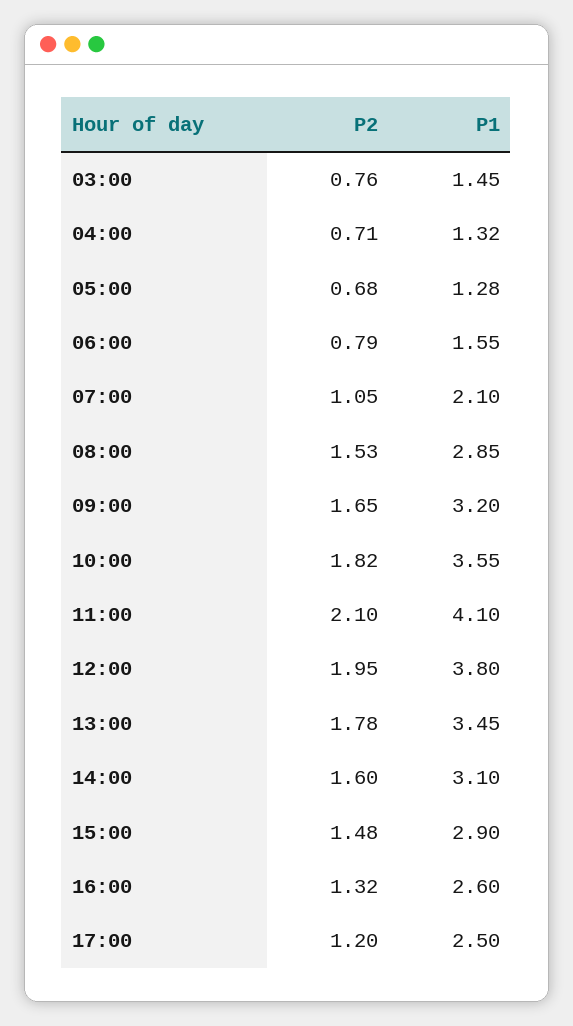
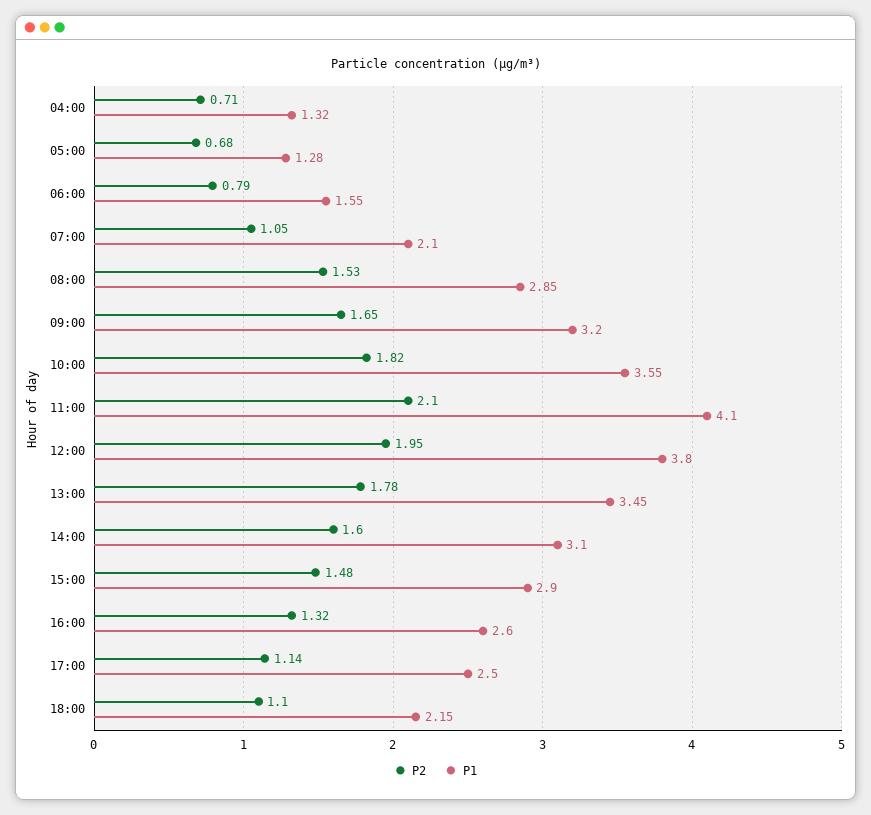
P2, 03:00: 0.76 -> none
P1, 03:00: 1.45 -> none
P2, 17:00: 1.2 -> 1.14
P2, 18:00: none -> 1.1
P1, 18:00: none -> 2.15

